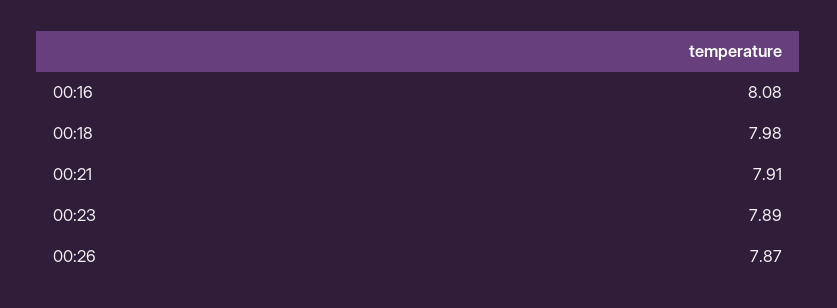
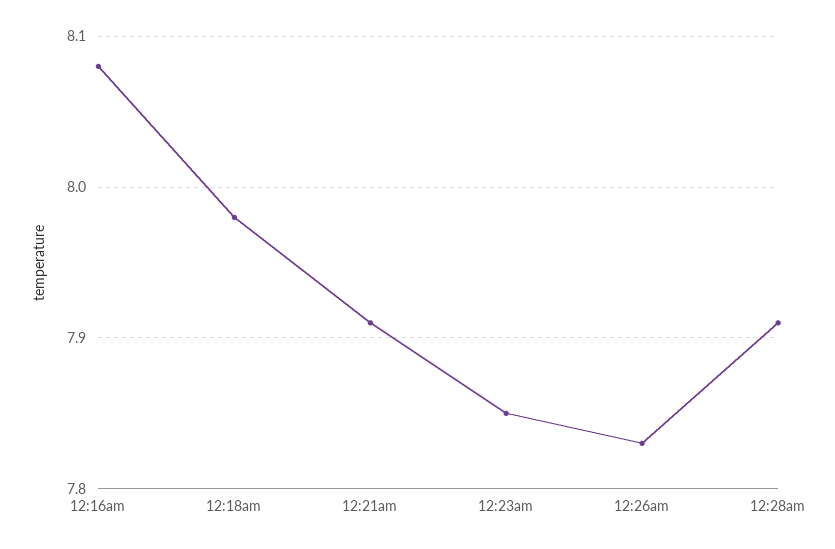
00:23: 7.89 -> 7.85
00:26: 7.87 -> 7.83
12:28am: none -> 7.91

